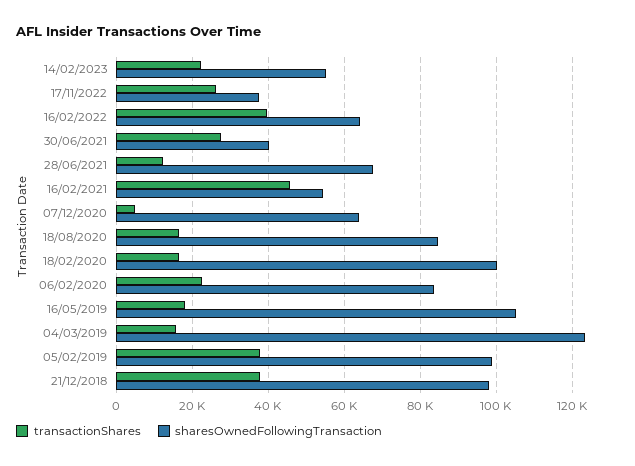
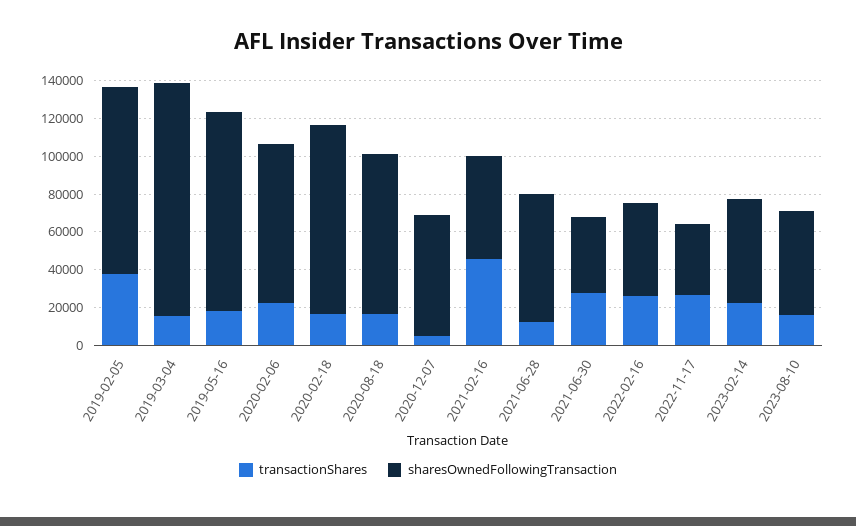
transactionShares, 16/02/2022: 40000 -> 25000
sharesOwnedFollowingTransaction, 16/02/2022: 64000 -> 50000
transactionShares, 21/12/2018: 38000 -> none
sharesOwnedFollowingTransaction, 21/12/2018: 98000 -> none
transactionShares, 2023-08-10: none -> 15000
sharesOwnedFollowingTransaction, 2023-08-10: none -> 55000

